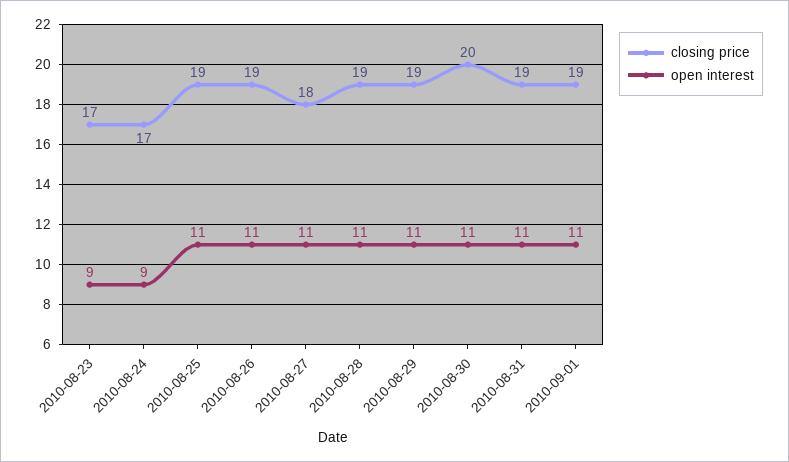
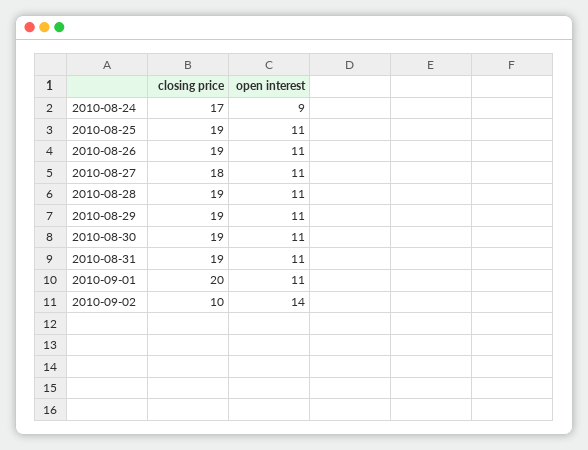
closing price, 2010-08-23: 17 -> none
open interest, 2010-08-23: 9 -> none
closing price, 2010-08-30: 20 -> 19
closing price, 2010-09-01: 19 -> 20
closing price, 2010-09-02: none -> 10
open interest, 2010-09-02: none -> 14

